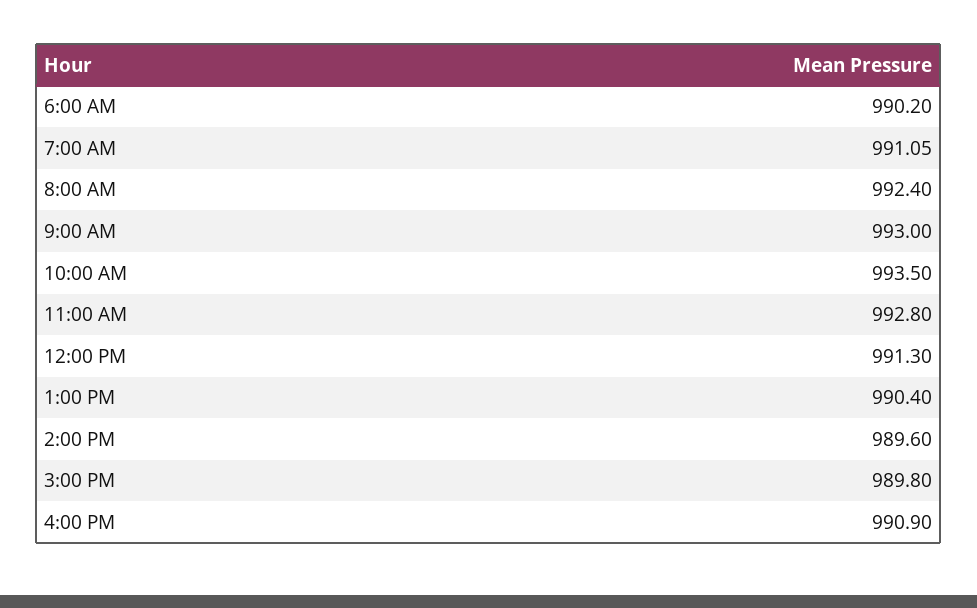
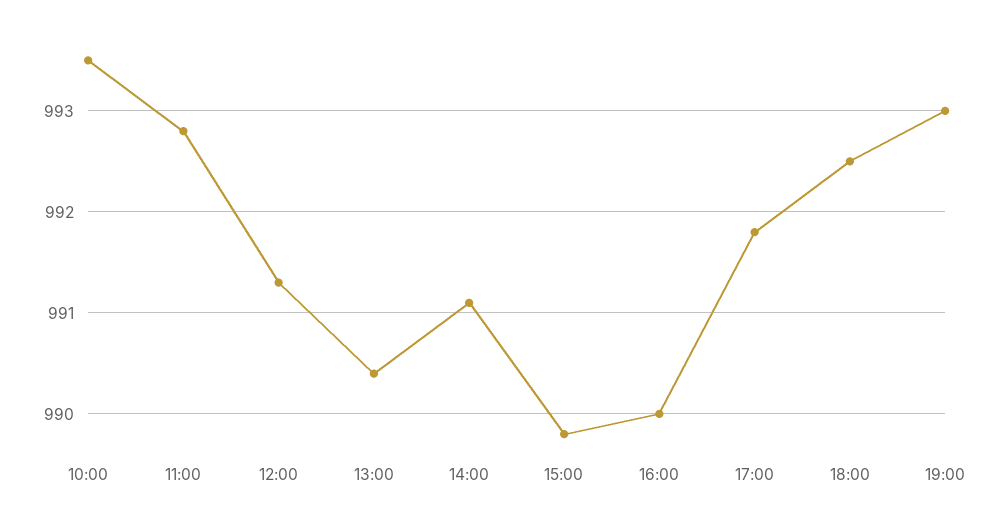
6:00 AM: 990.2 -> none
7:00 AM: 991.05 -> none
8:00 AM: 992.4 -> none
9:00 AM: 993 -> none
2:00 PM: 989.6 -> 991.1
4:00 PM: 990.9 -> 990
17:00: none -> 991.8
18:00: none -> 992.5
19:00: none -> 993

